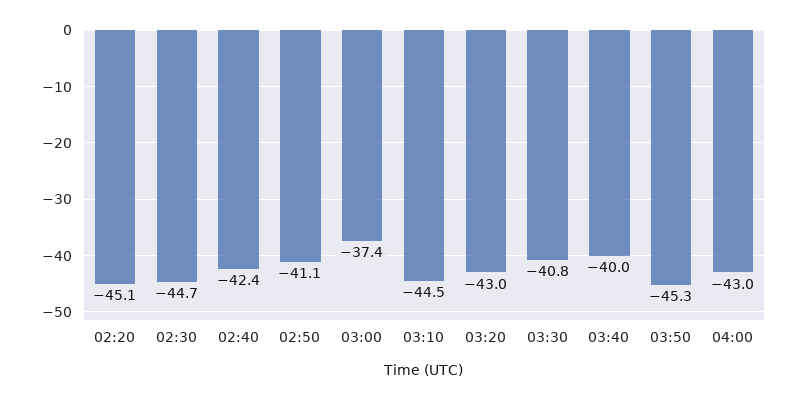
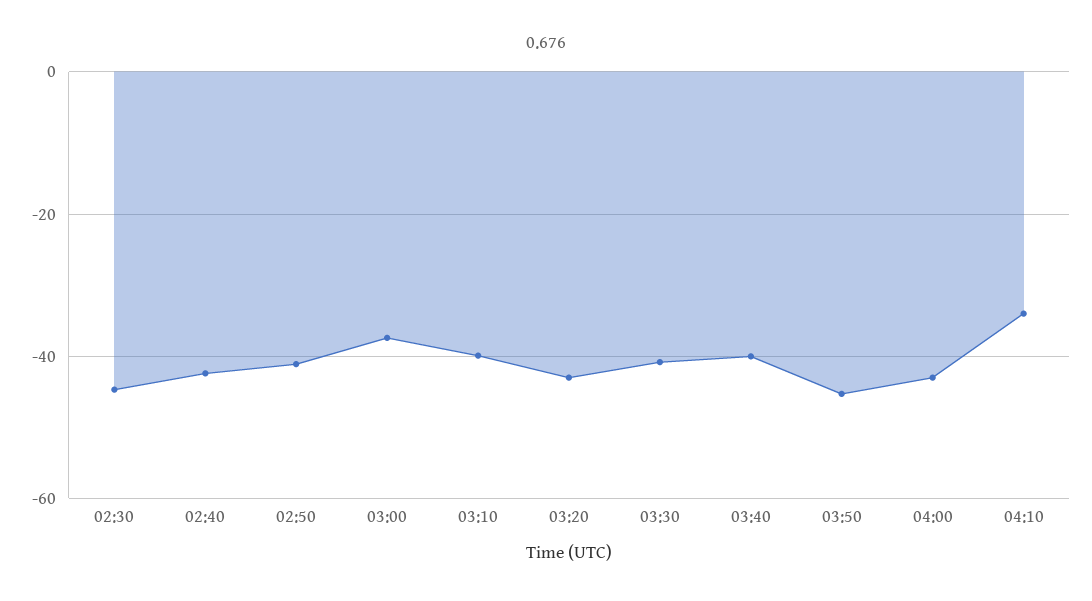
02:20: -45.1 -> none
03:10: -44.5 -> -40
04:10: none -> -34

